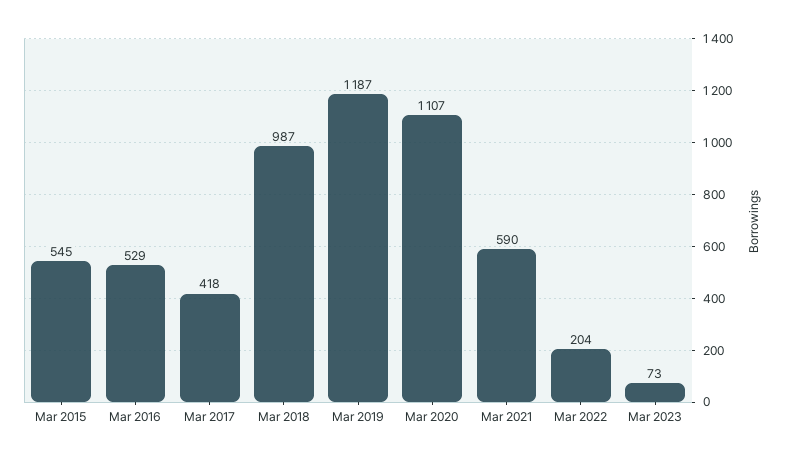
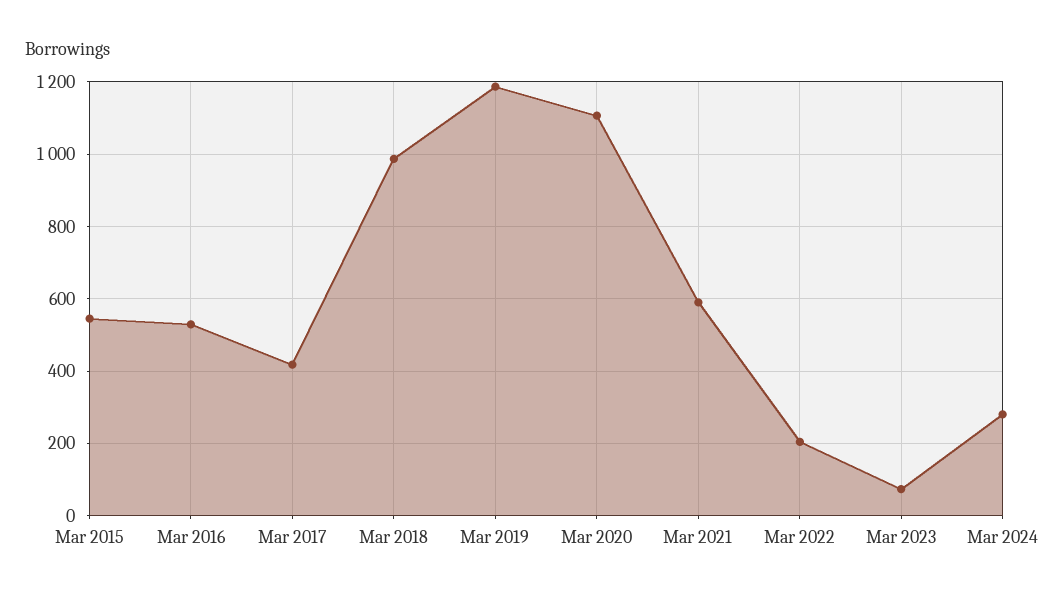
Mar 2024: none -> 280

